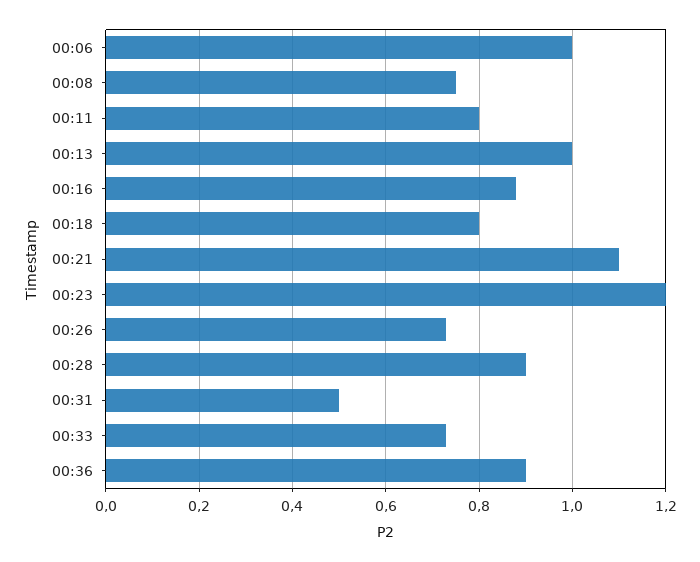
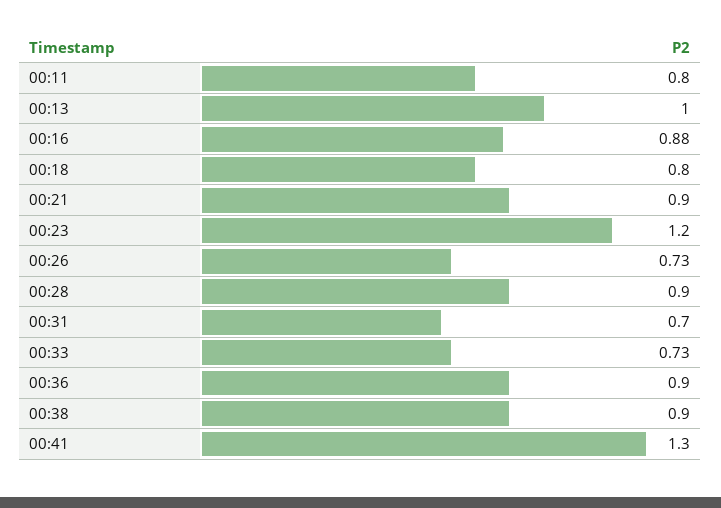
00:06: 1 -> none
00:08: 0.75 -> none
00:21: 1.1 -> 0.9
00:31: 0.5 -> 0.7
00:38: none -> 0.9
00:41: none -> 1.3

